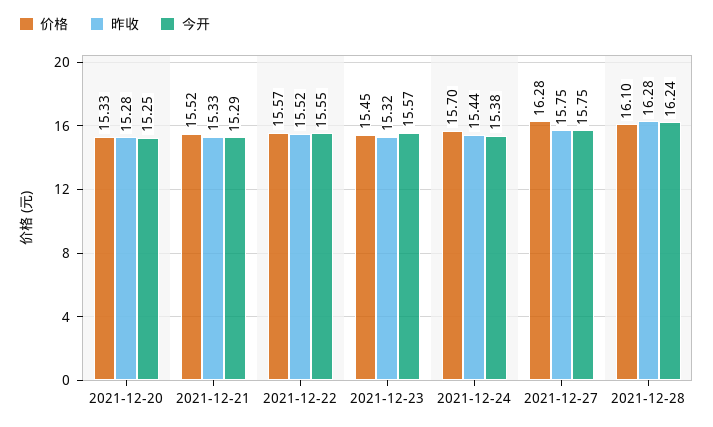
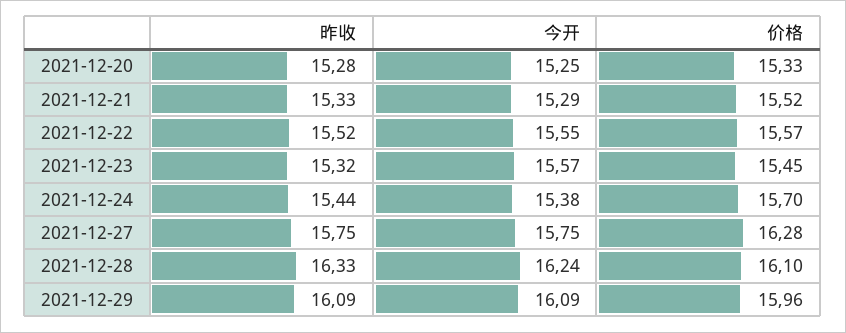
昨收, 2021-12-28: 16.28 -> 16.33
昨收, 2021-12-29: none -> 16.09
今开, 2021-12-29: none -> 16.09
价格, 2021-12-29: none -> 15.96

